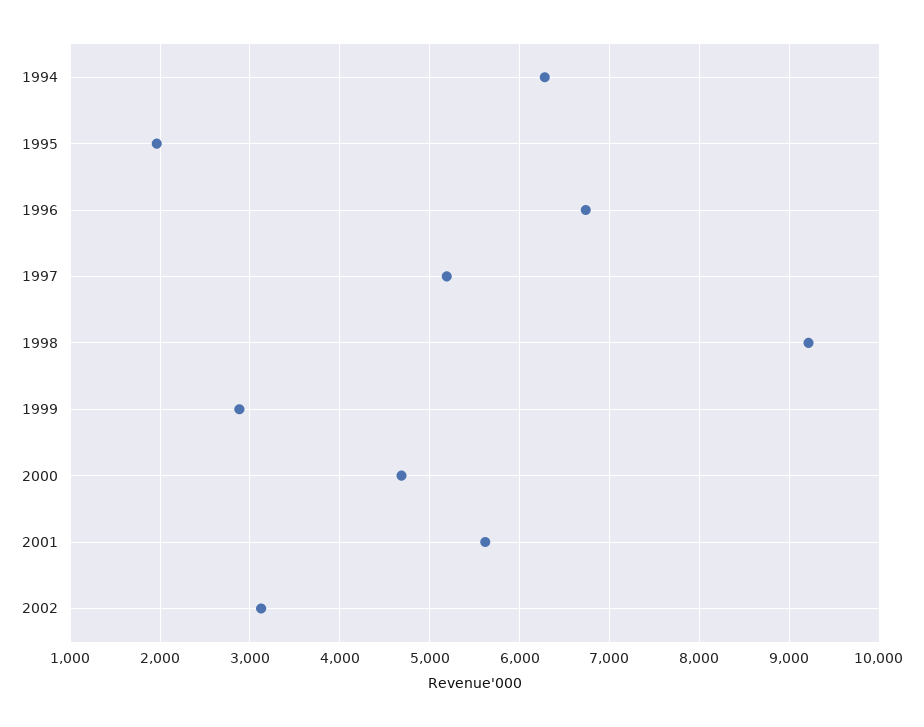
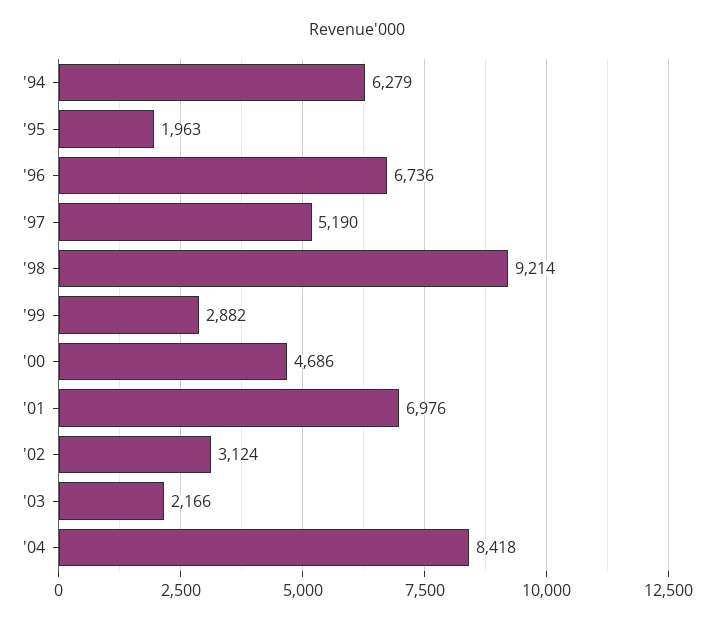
2001: 5600 -> 6976
'03: none -> 2166
'04: none -> 8418

